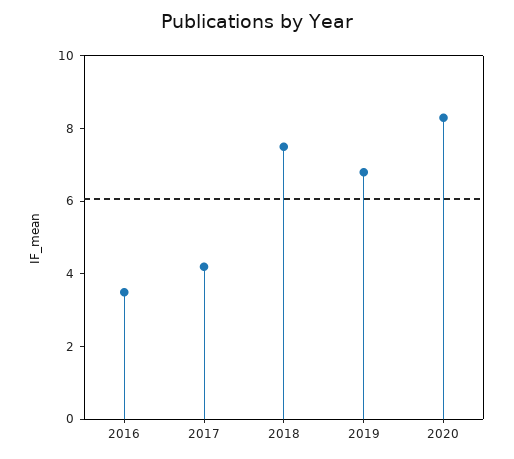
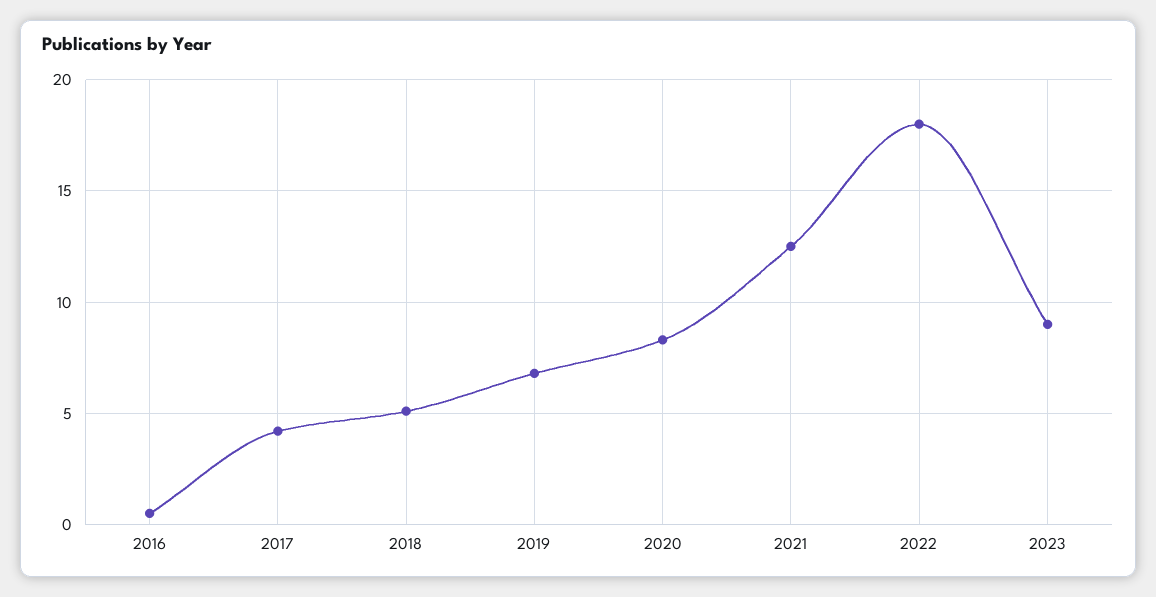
2016: 3.5 -> 0.5
2018: 7.5 -> 5
2021: none -> 12.5
2022: none -> 18
2023: none -> 9

